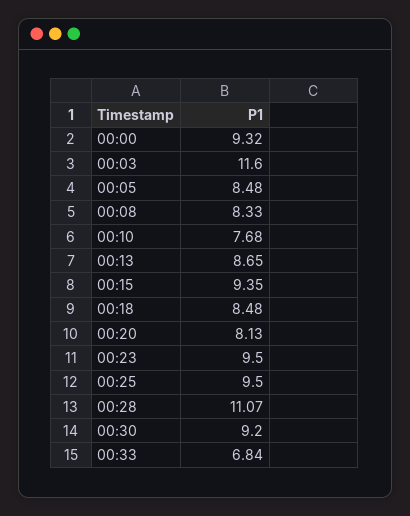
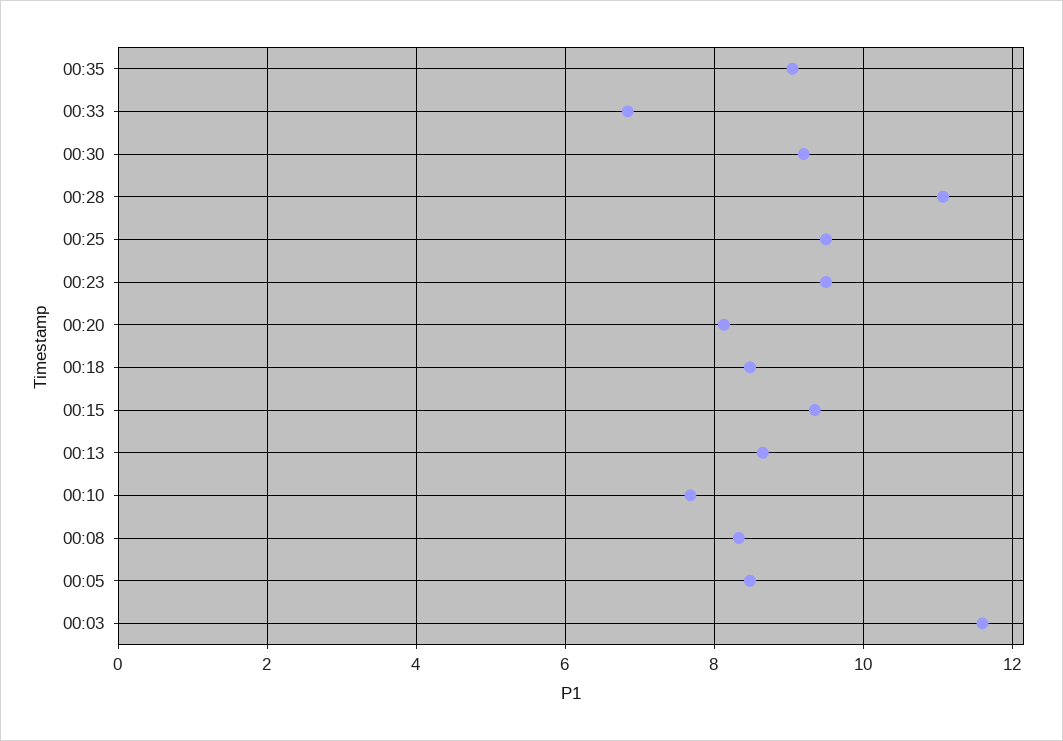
00:00: 9.32 -> none
00:35: none -> 9

